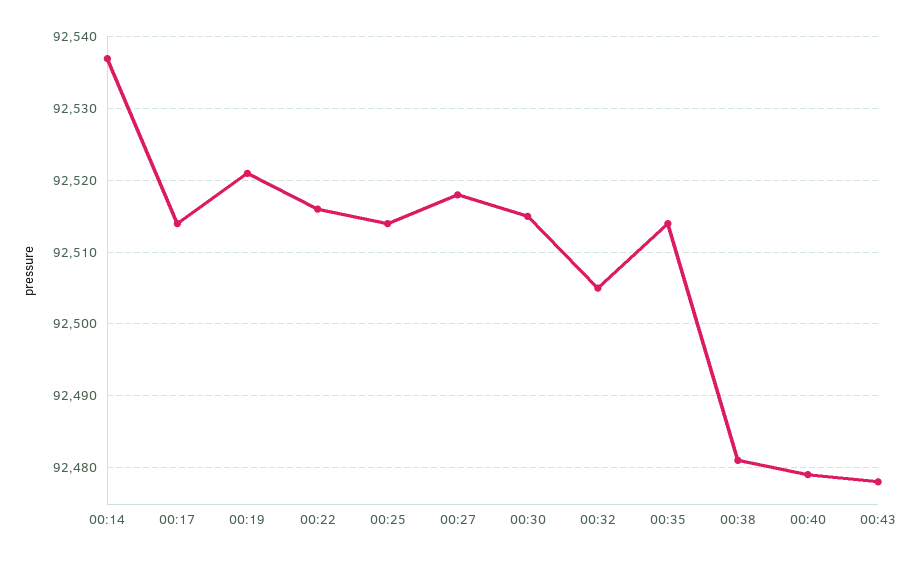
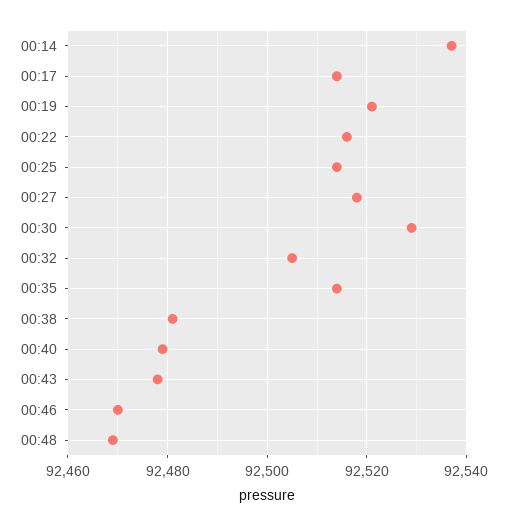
00:30: 92515 -> 92530
00:46: none -> 92470
00:48: none -> 92470

